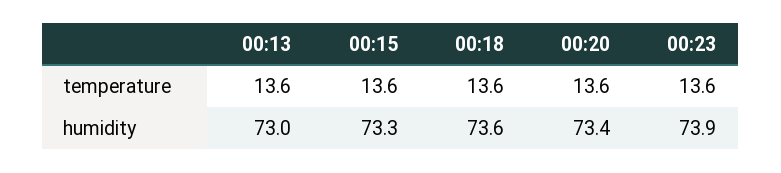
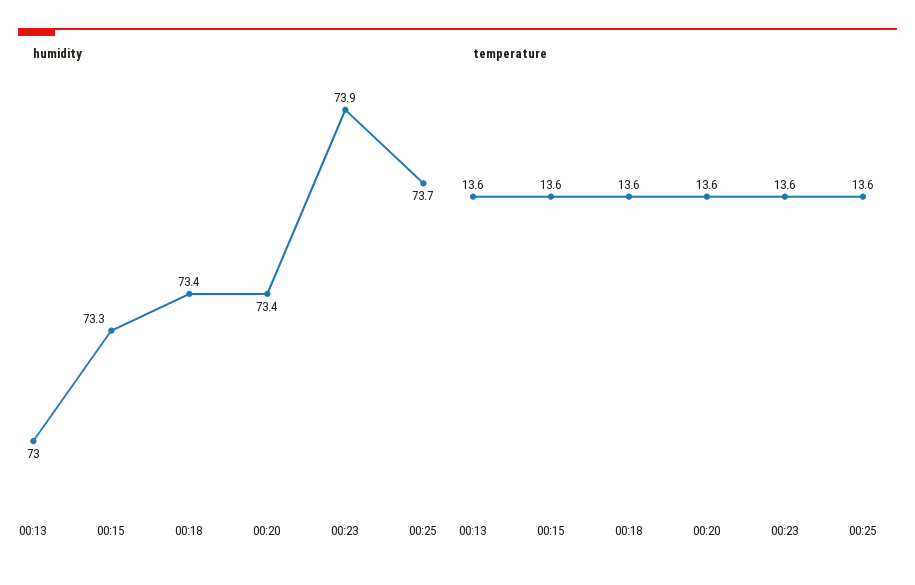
humidity, 00:18: 73.6 -> 73.4
humidity, 00:25: none -> 73.7
temperature, 00:25: none -> 13.6

